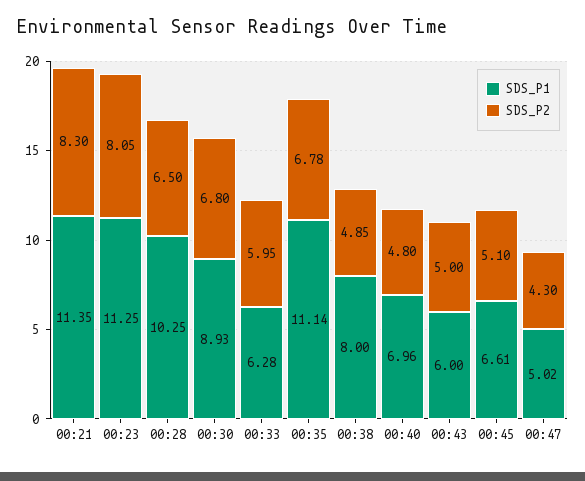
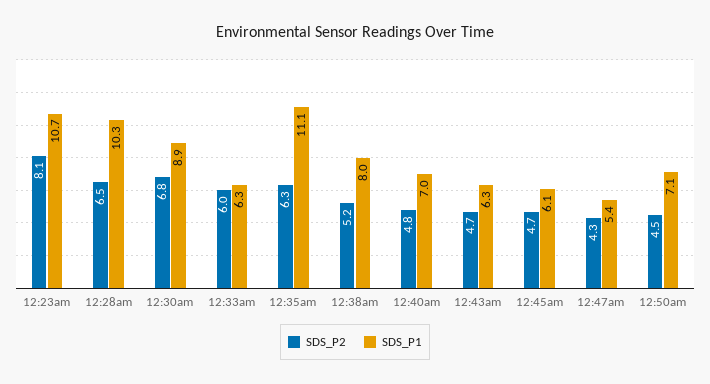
SDS_P1, 00:21: 11.35 -> none
SDS_P2, 00:21: 8.3 -> none
SDS_P1, 00:23: 11.25 -> 10.7
SDS_P2, 00:35: 6.78 -> 6.3
SDS_P2, 00:38: 4.85 -> 5.2
SDS_P1, 00:43: 6 -> 6.3
SDS_P2, 00:43: 5 -> 4.7
SDS_P1, 00:45: 6.61 -> 6.1
SDS_P2, 00:45: 5.1 -> 4.7
SDS_P1, 00:47: 5.02 -> 5.4
SDS_P2, 12:50am: none -> 4.5
SDS_P1, 12:50am: none -> 7.1

